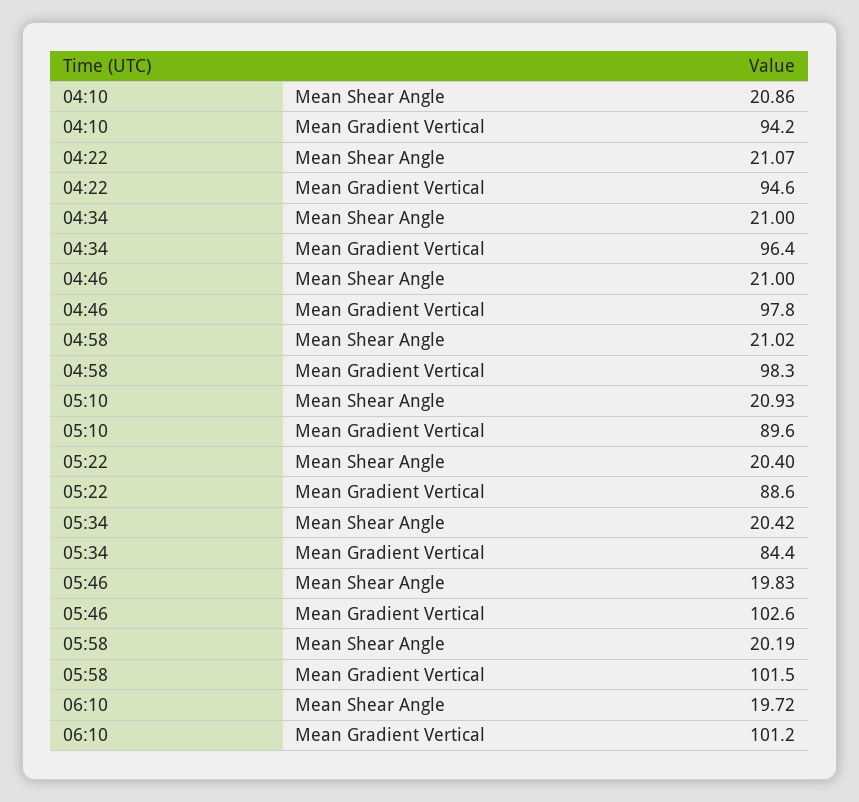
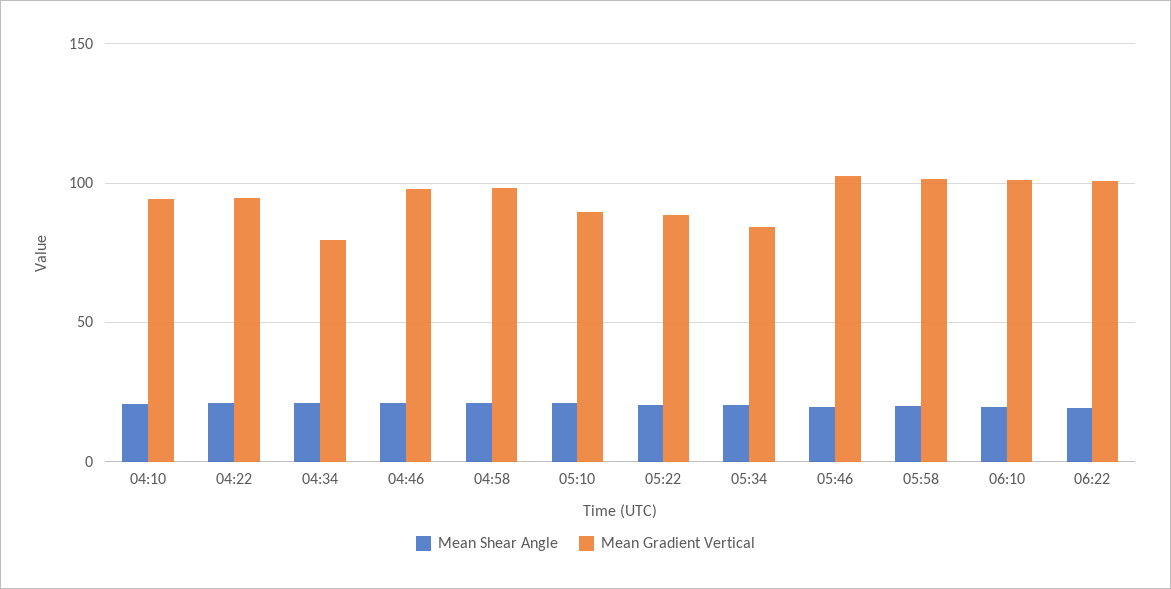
Mean Gradient Vertical, 04:34: 96.4 -> 80
Mean Shear Angle, 06:22: none -> 20
Mean Gradient Vertical, 06:22: none -> 100

